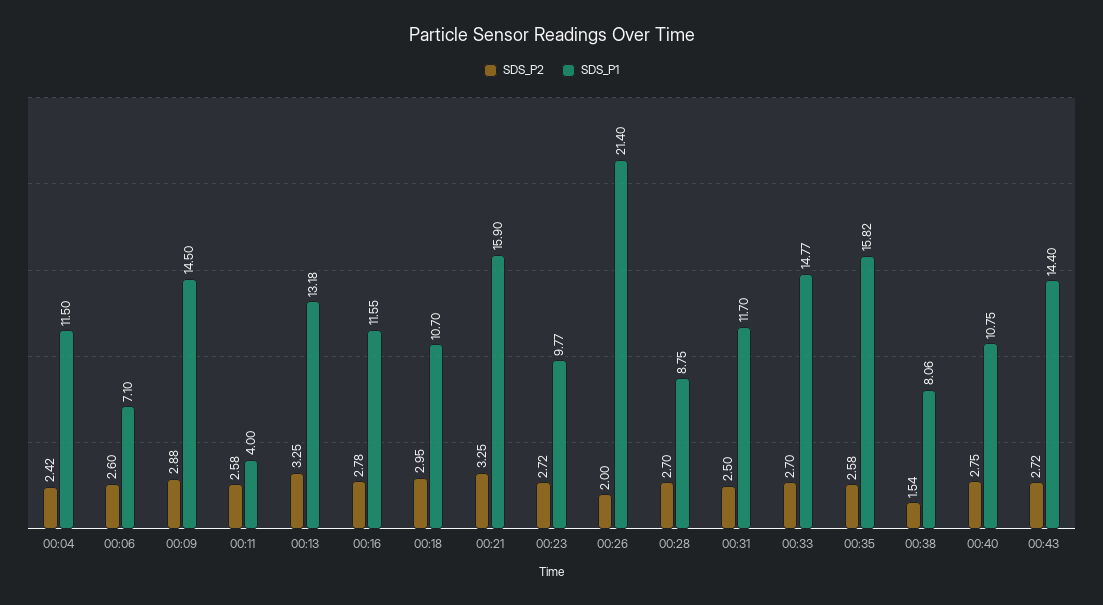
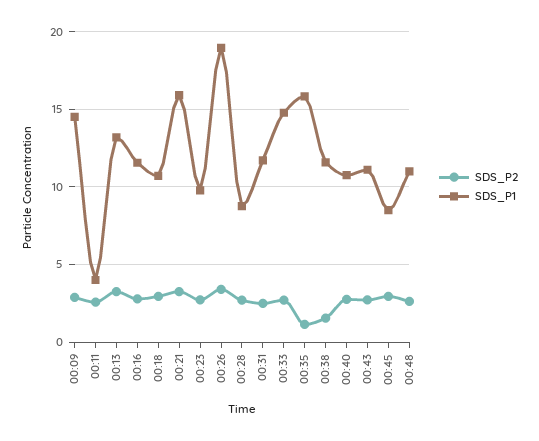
SDS_P2, 00:04: 2.42 -> none
SDS_P1, 00:04: 11.5 -> none
SDS_P2, 00:06: 2.6 -> none
SDS_P1, 00:06: 7.1 -> none
SDS_P2, 00:26: 2 -> 3.5
SDS_P1, 00:26: 21.4 -> 19
SDS_P2, 00:35: 2.58 -> 1
SDS_P1, 00:38: 8.06 -> 11.5
SDS_P1, 00:43: 14.4 -> 11
SDS_P2, 00:45: none -> 3
SDS_P1, 00:45: none -> 8.5
SDS_P2, 00:48: none -> 2.5
SDS_P1, 00:48: none -> 11

